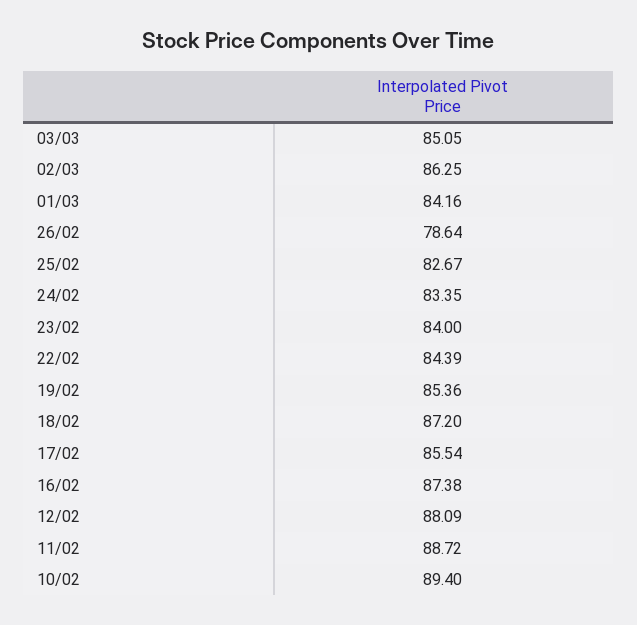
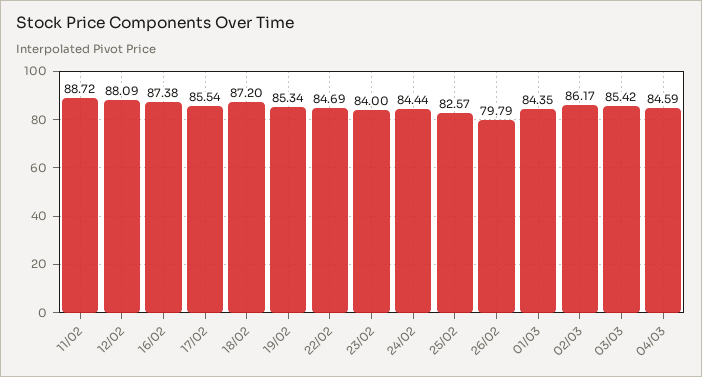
03/03: 85.05 -> 85.42
02/03: 86.25 -> 86.17
01/03: 84.16 -> 84.35
26/02: 78.64 -> 79.79
25/02: 82.67 -> 82.57
24/02: 83.35 -> 84.44
22/02: 84.39 -> 84.69
19/02: 85.36 -> 85.34
10/02: 89.4 -> none
04/03: none -> 84.59

